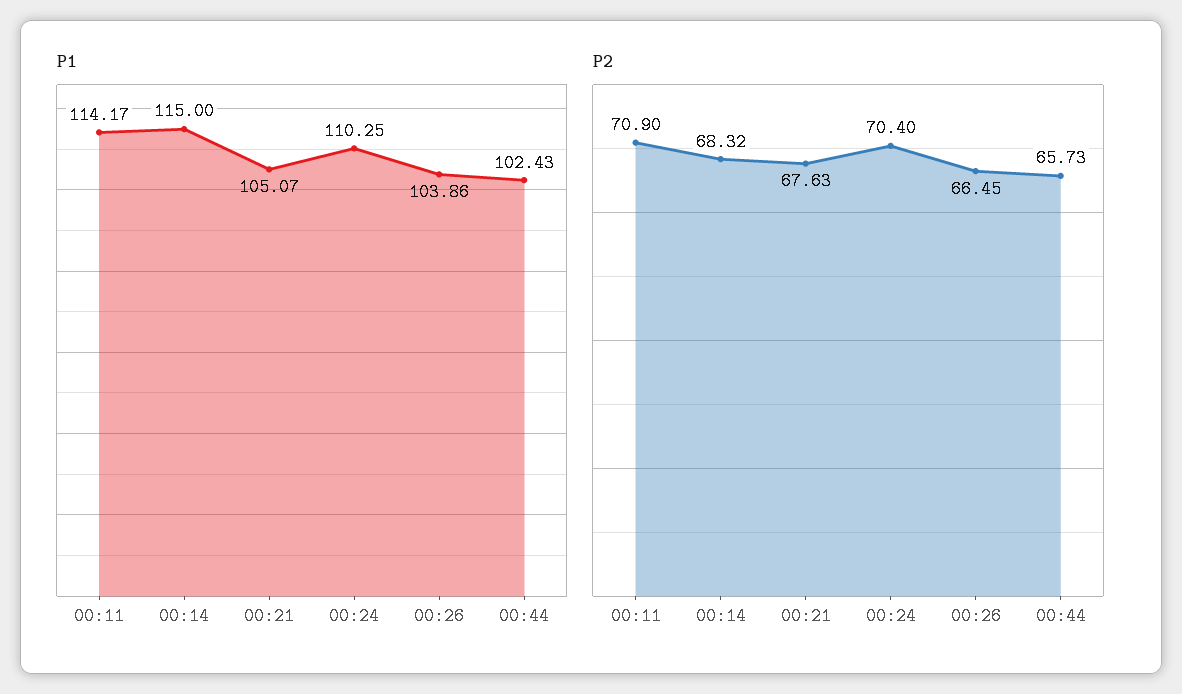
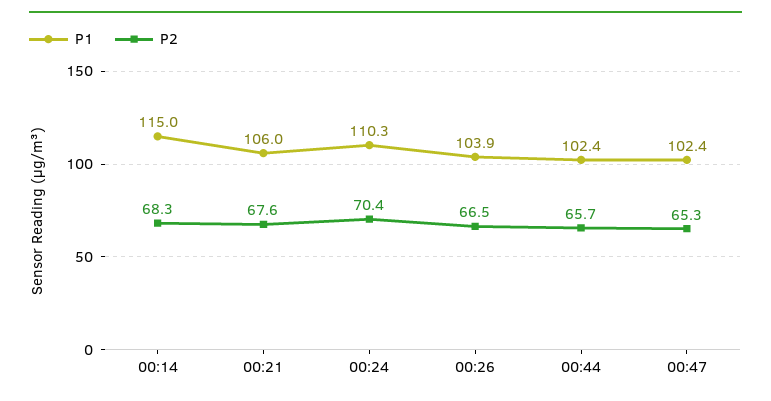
P1, 00:11: 114.17 -> none
P1, 00:21: 105.07 -> 106
P2, 00:11: 70.9 -> none
P1, 00:47: none -> 102.4
P2, 00:47: none -> 65.3

